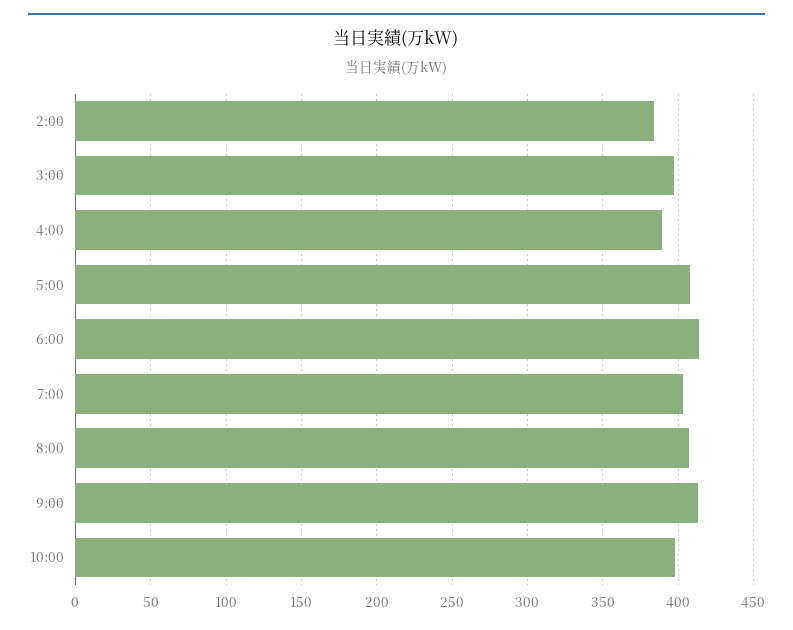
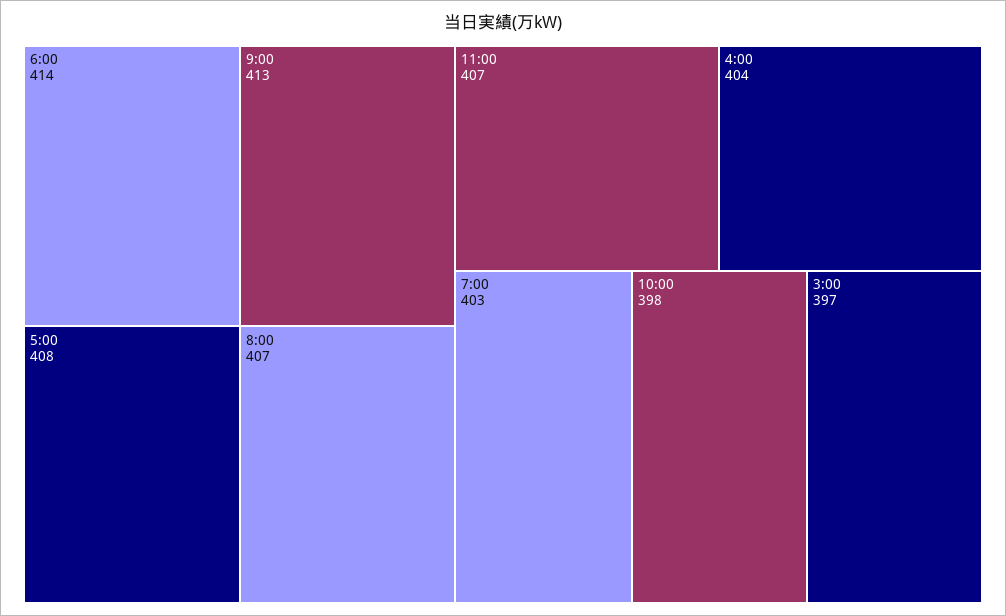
2:00: 385 -> none
4:00: 390 -> 404
11:00: none -> 407

